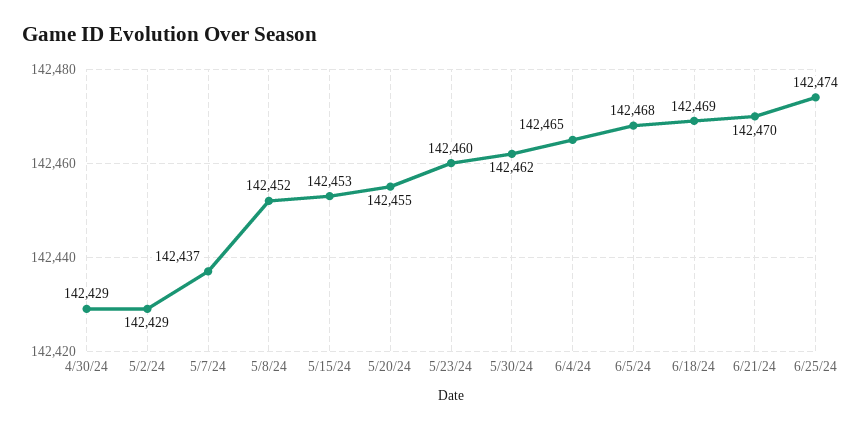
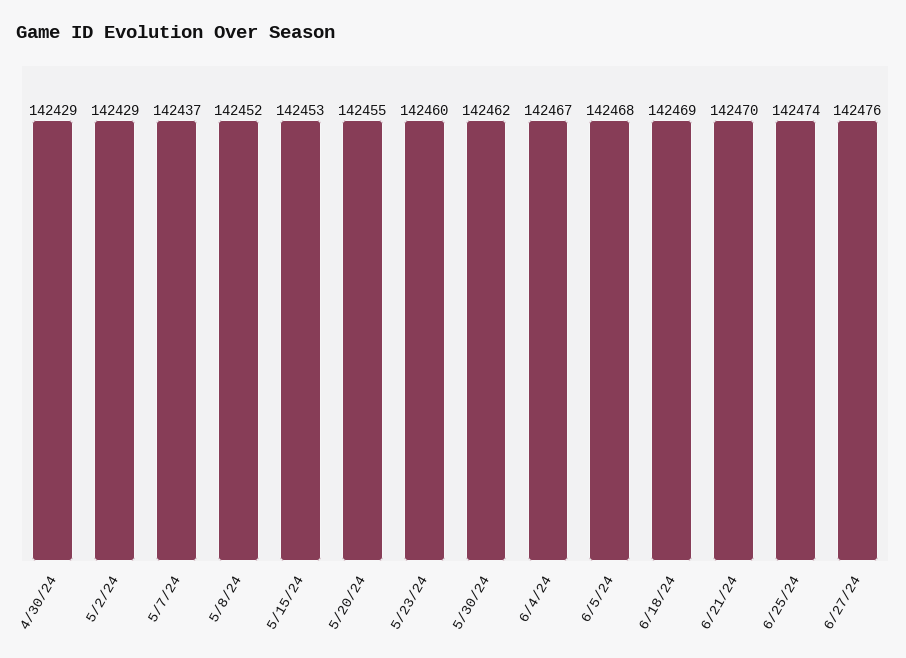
6/4/24: 142465 -> 142467
6/27/24: none -> 142476

